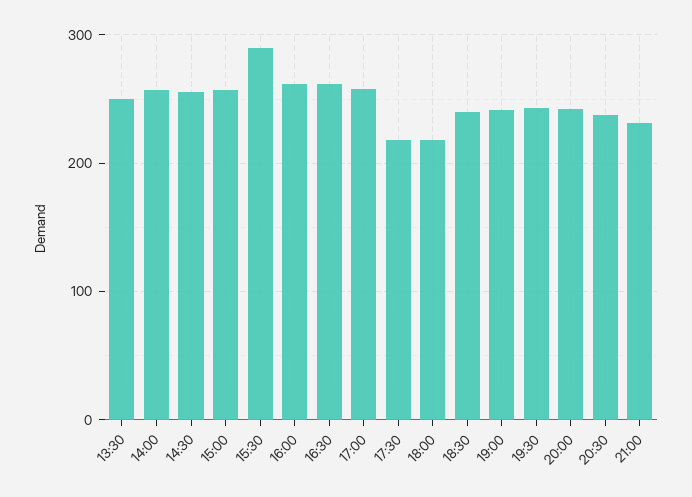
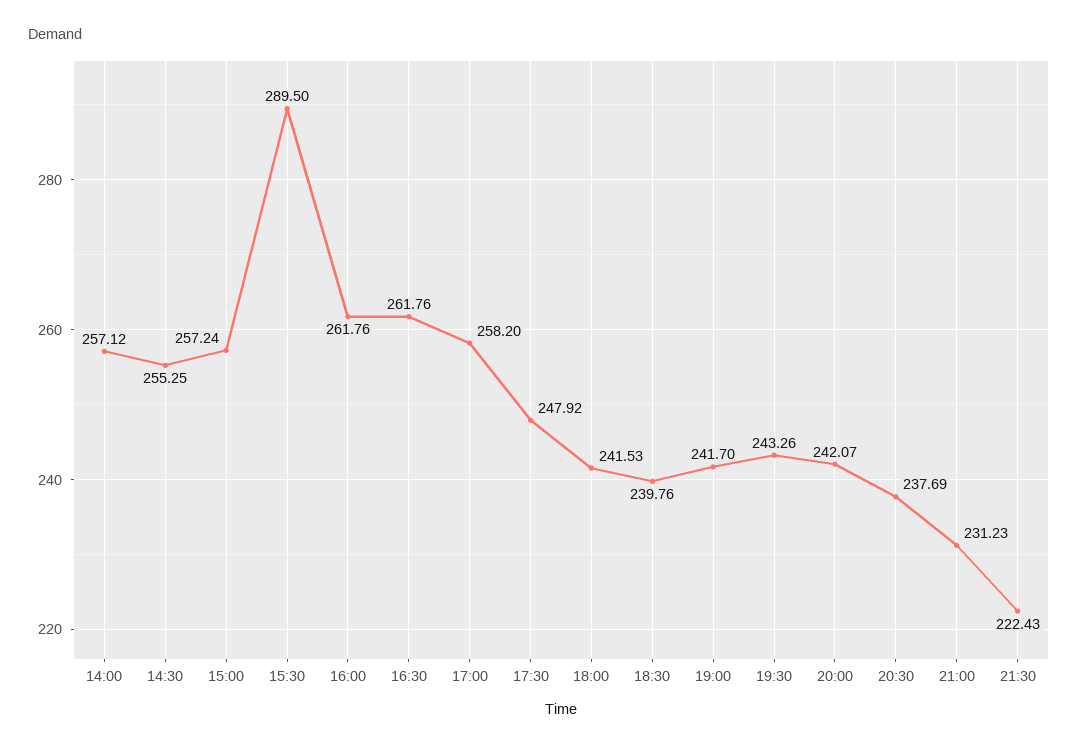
13:30: 250 -> none
17:30: 220 -> 247.92
18:00: 220 -> 241.53
21:30: none -> 222.43

